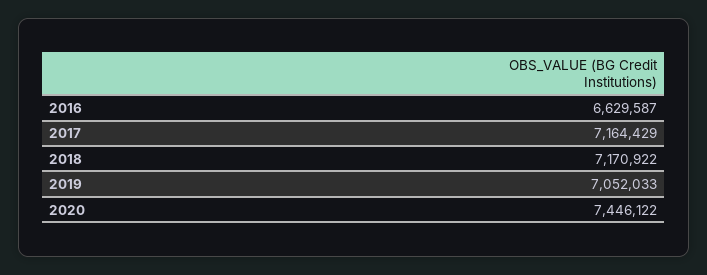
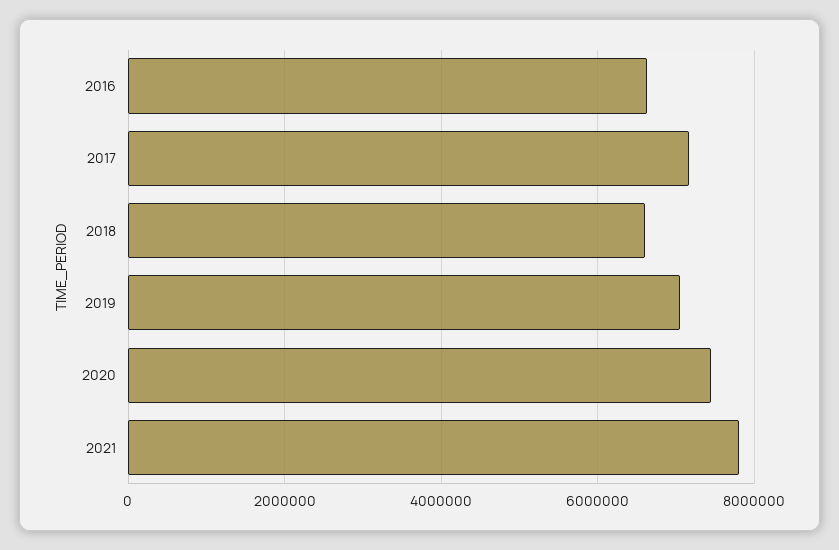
2018: 7170922 -> 6600000
2021: none -> 7800000

